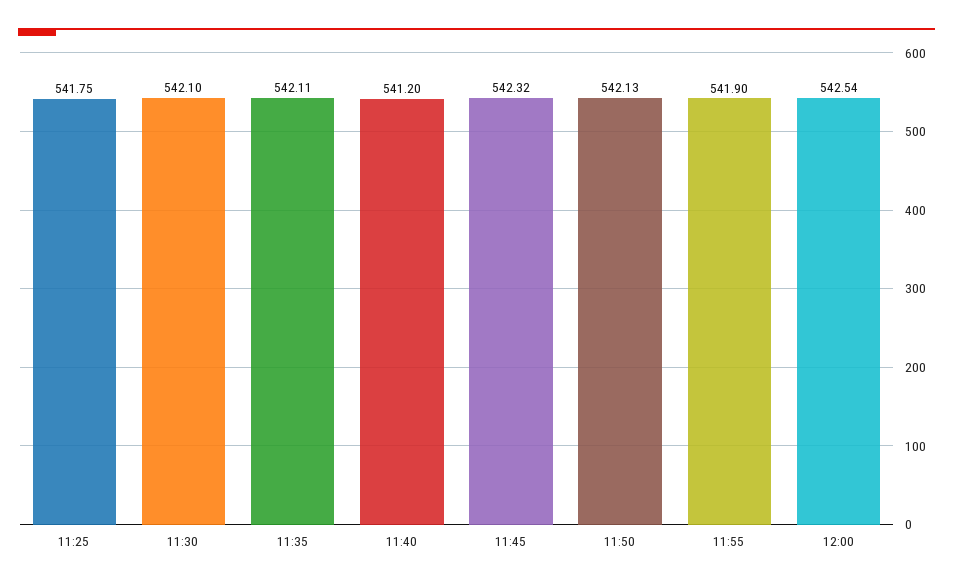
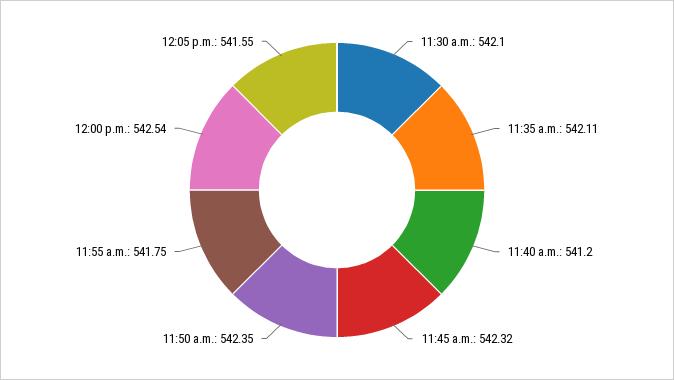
11:25: 541.75 -> none
11:50: 542.13 -> 542.35
11:55: 541.9 -> 541.75
12:05 p.m.: none -> 541.55

